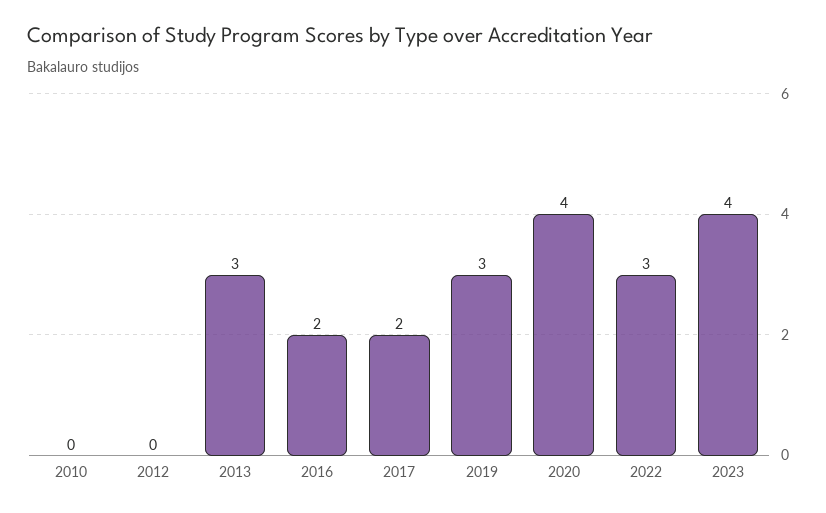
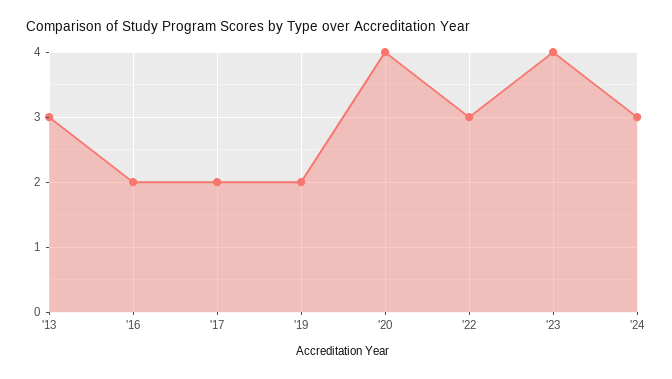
2010: 0 -> none
2012: 0 -> none
2019: 3 -> 2
'24: none -> 3

